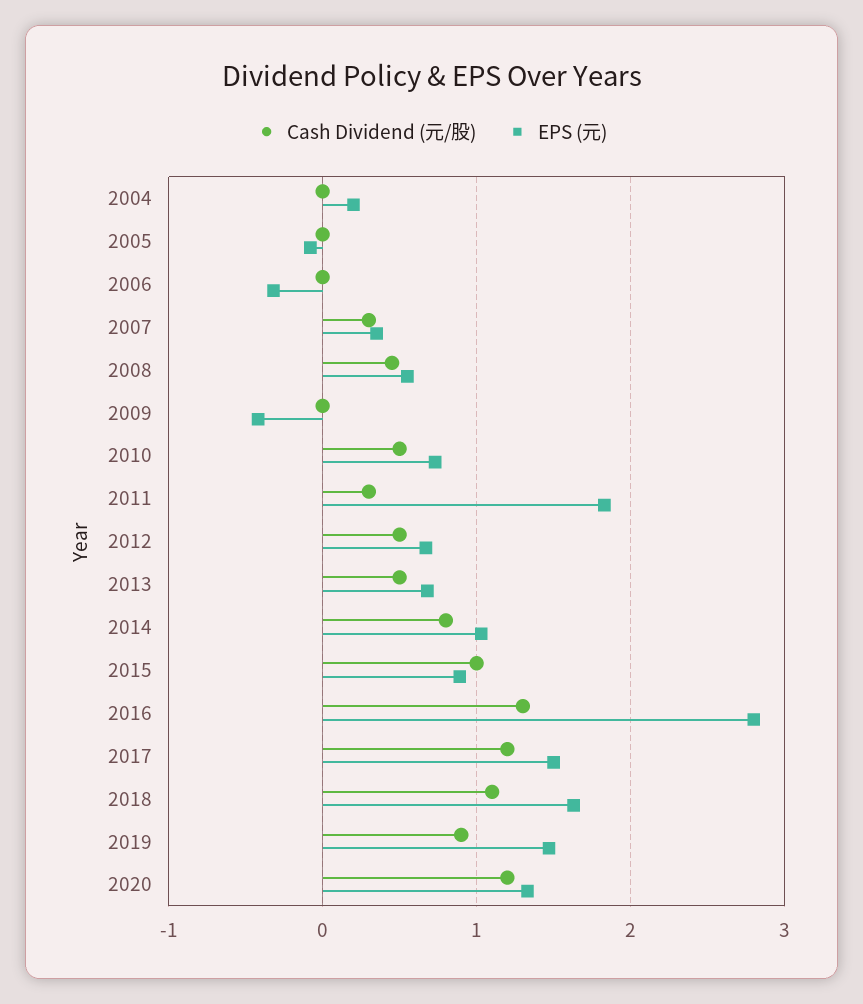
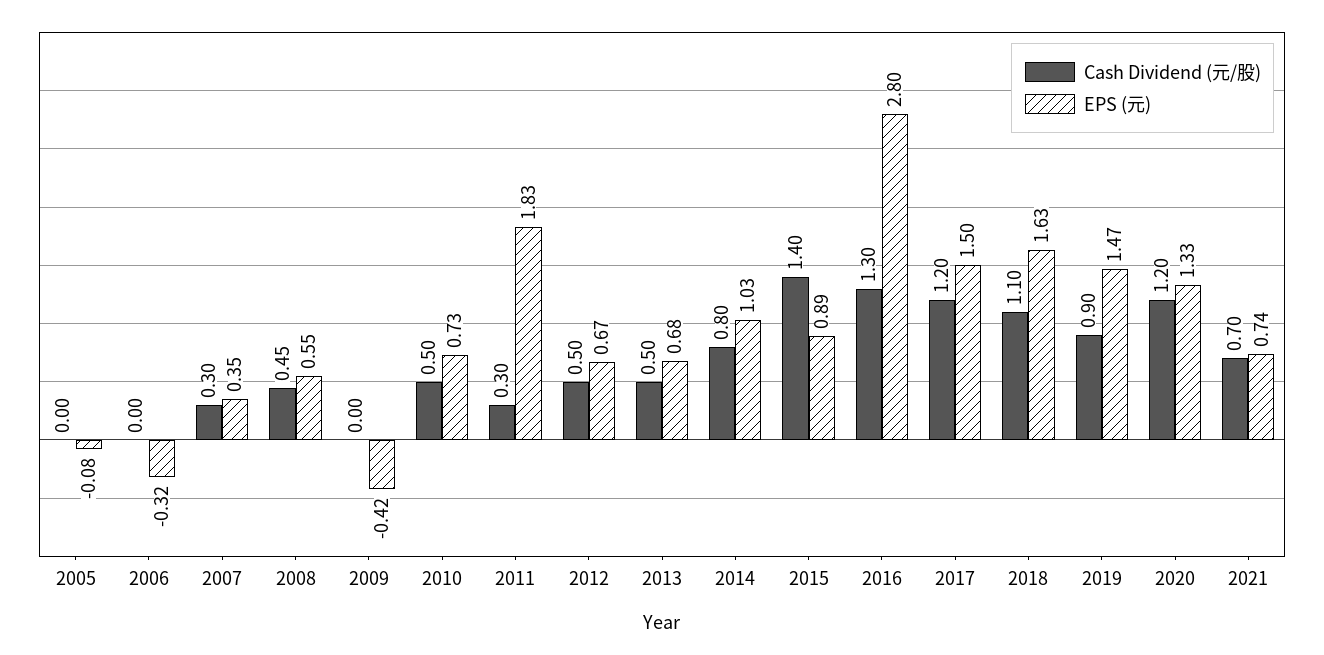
Cash Dividend (元/股), 2004: 0 -> none
EPS (元), 2004: 0.2 -> none
Cash Dividend (元/股), 2015: 1 -> 1.4
Cash Dividend (元/股), 2021: none -> 0.7
EPS (元), 2021: none -> 0.74

